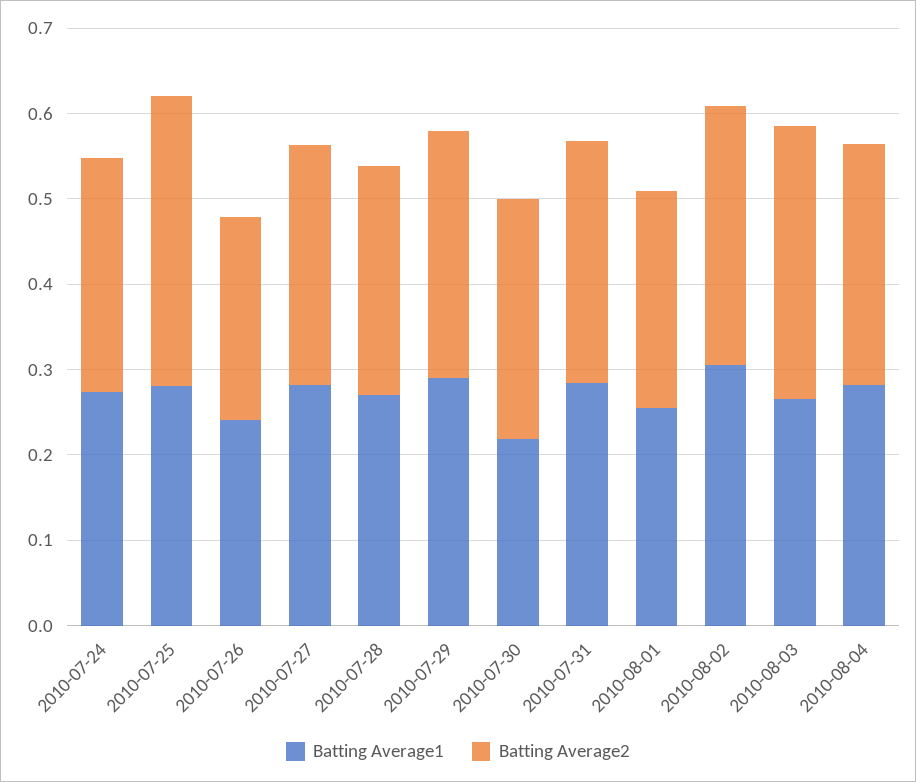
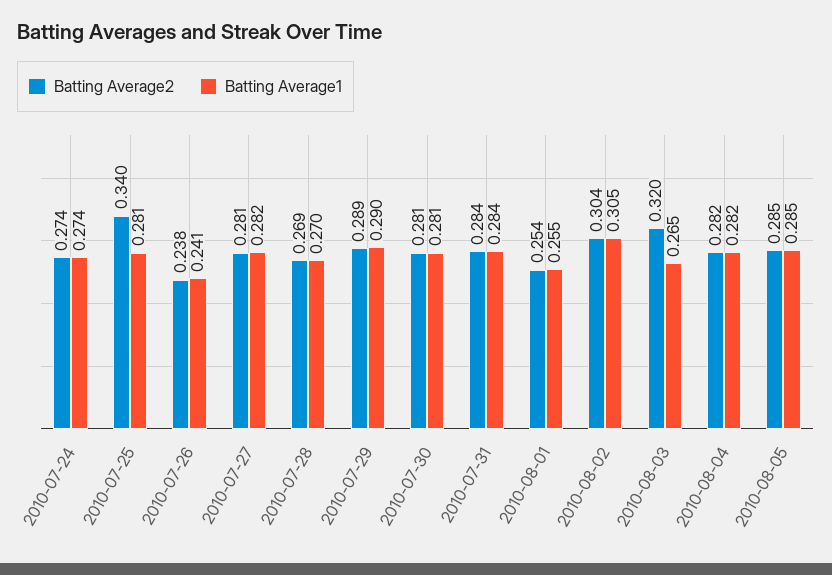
Batting Average1, 2010-07-30: 0.22 -> 0.281
Batting Average2, 2010-08-05: none -> 0.285
Batting Average1, 2010-08-05: none -> 0.285

